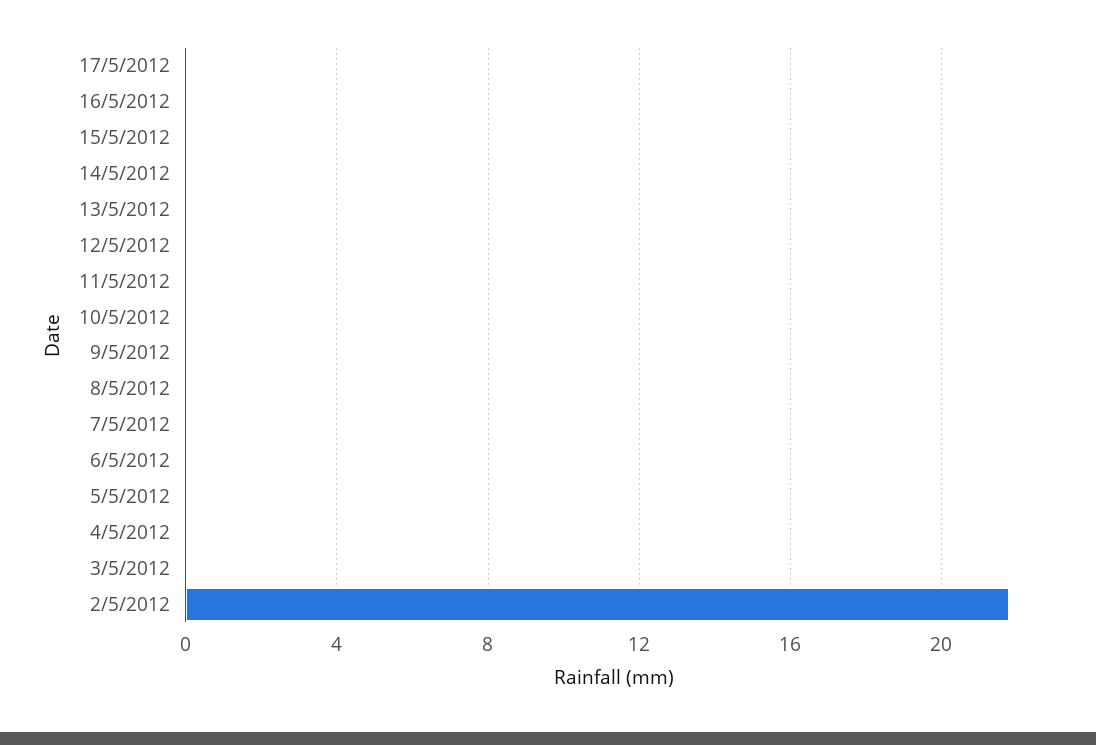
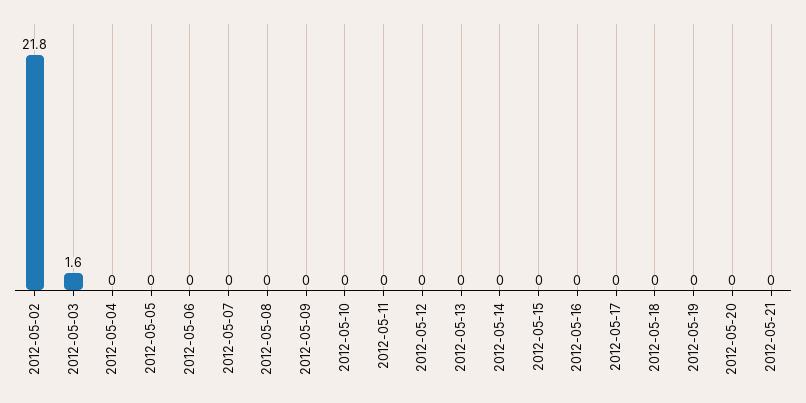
3/5/2012: 0 -> 1.6
2012-05-18: none -> 0
2012-05-19: none -> 0
2012-05-20: none -> 0
2012-05-21: none -> 0

